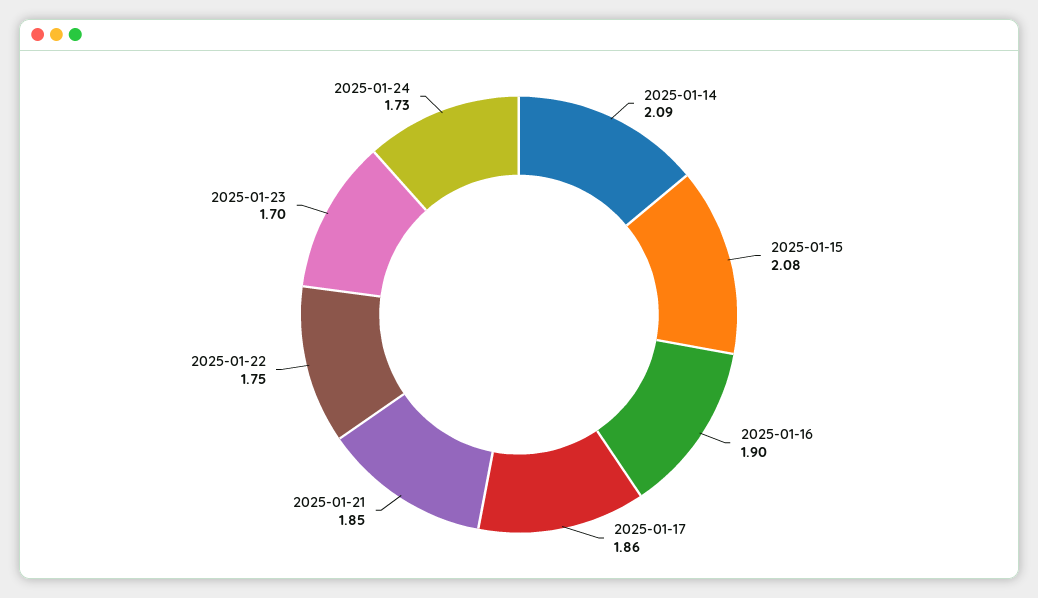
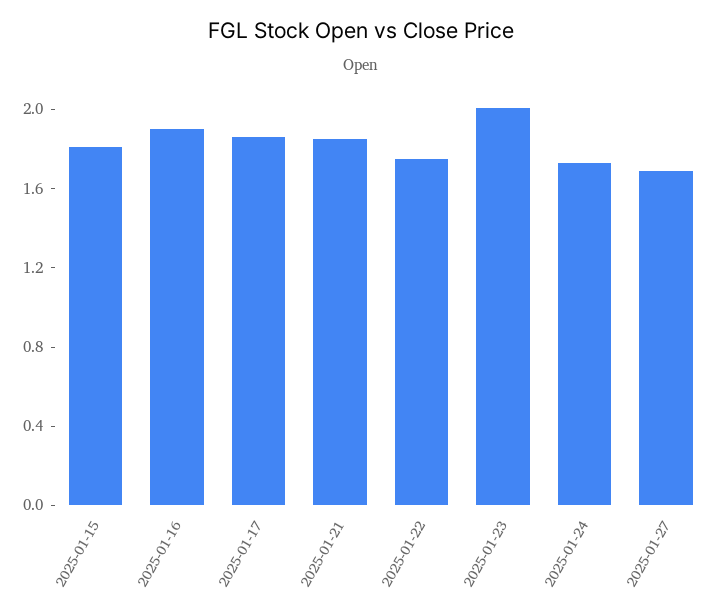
2025-01-14: 2.09 -> none
2025-01-15: 2.08 -> 1.8
2025-01-23: 1.7 -> 2
2025-01-27: none -> 1.7

